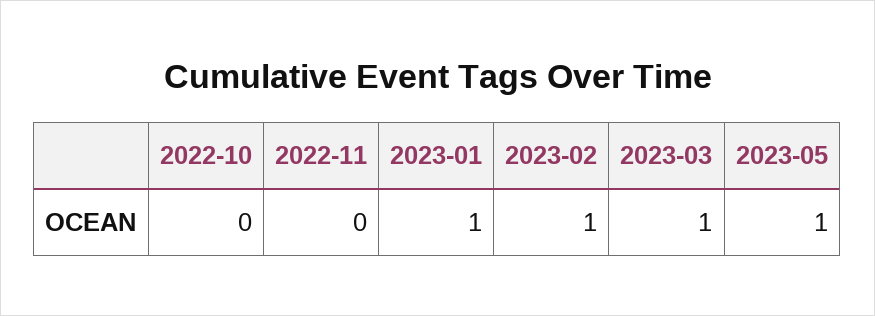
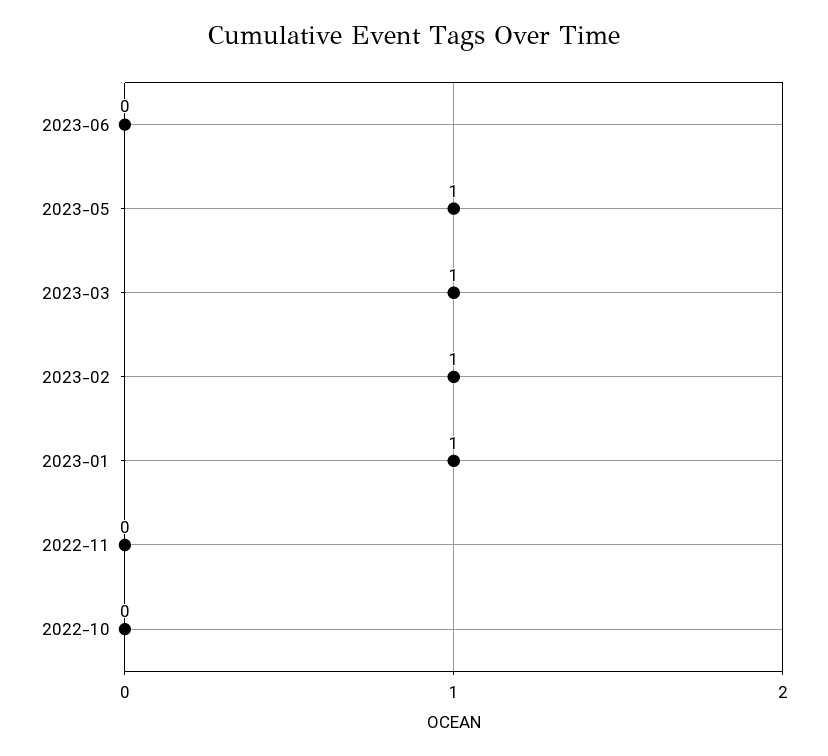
2023-06: none -> 0

